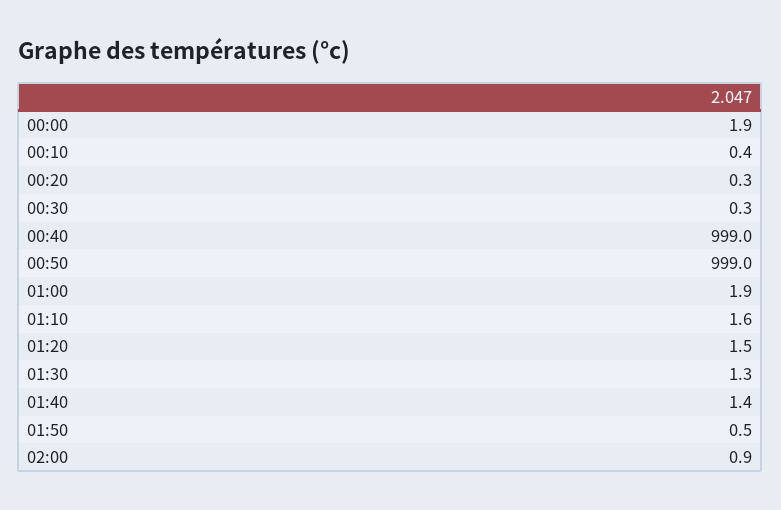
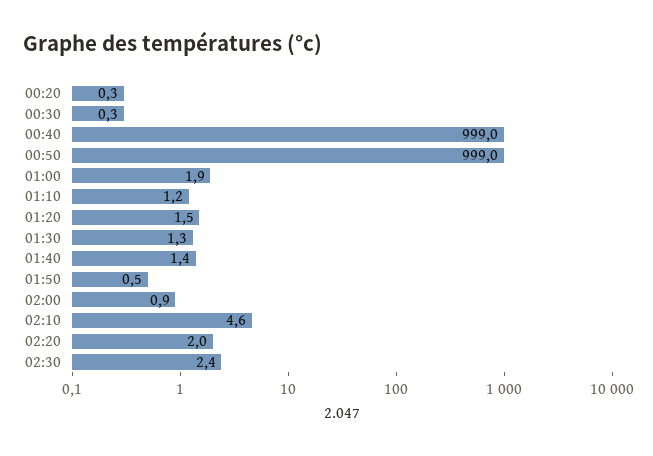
00:00: 1.9 -> none
00:10: 0.4 -> none
01:10: 1.6 -> 1.2
02:10: none -> 4.6
02:20: none -> 2
02:30: none -> 2.4

